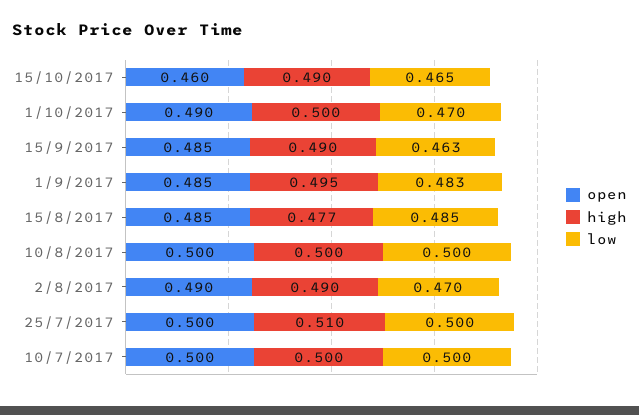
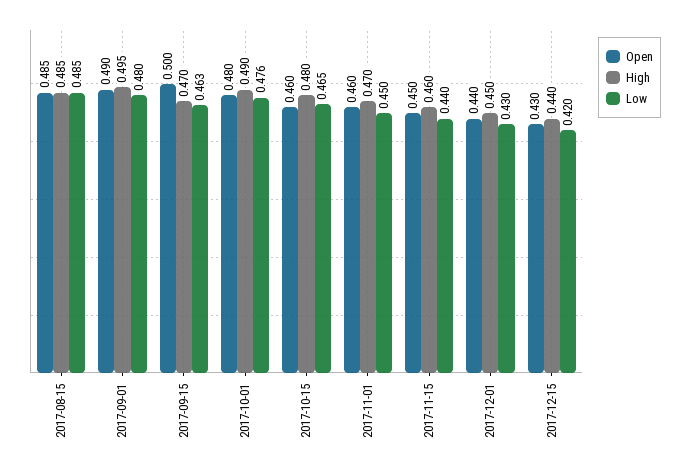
high, 15/10/2017: 0.49 -> 0.48
open, 1/10/2017: 0.49 -> 0.48
high, 1/10/2017: 0.5 -> 0.49
low, 1/10/2017: 0.47 -> 0.476
open, 15/9/2017: 0.485 -> 0.5
high, 15/9/2017: 0.49 -> 0.47
open, 1/9/2017: 0.485 -> 0.49
low, 1/9/2017: 0.483 -> 0.48
high, 15/8/2017: 0.477 -> 0.485
open, 10/8/2017: 0.5 -> none
high, 10/8/2017: 0.5 -> none
low, 10/8/2017: 0.5 -> none
open, 2/8/2017: 0.49 -> none
high, 2/8/2017: 0.49 -> none
low, 2/8/2017: 0.47 -> none
open, 25/7/2017: 0.5 -> none
high, 25/7/2017: 0.51 -> none
low, 25/7/2017: 0.5 -> none
open, 10/7/2017: 0.5 -> none
high, 10/7/2017: 0.5 -> none
low, 10/7/2017: 0.5 -> none
open, 2017-11-01: none -> 0.46
high, 2017-11-01: none -> 0.47
low, 2017-11-01: none -> 0.45
open, 2017-11-15: none -> 0.45
high, 2017-11-15: none -> 0.46
low, 2017-11-15: none -> 0.44
open, 2017-12-01: none -> 0.44
high, 2017-12-01: none -> 0.45
low, 2017-12-01: none -> 0.43
open, 2017-12-15: none -> 0.43
high, 2017-12-15: none -> 0.44
low, 2017-12-15: none -> 0.42

